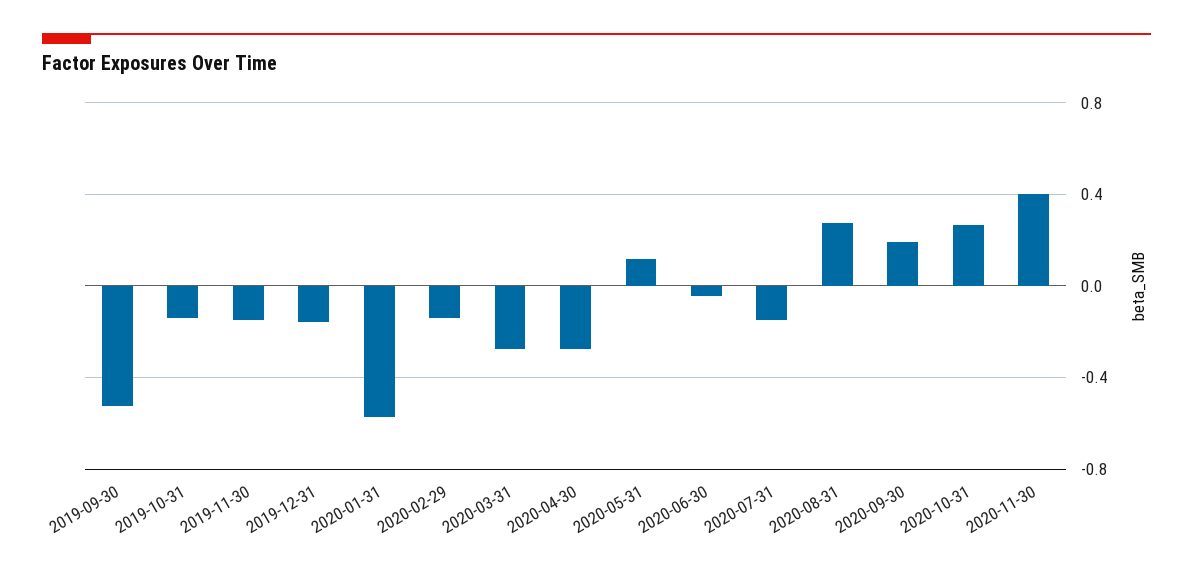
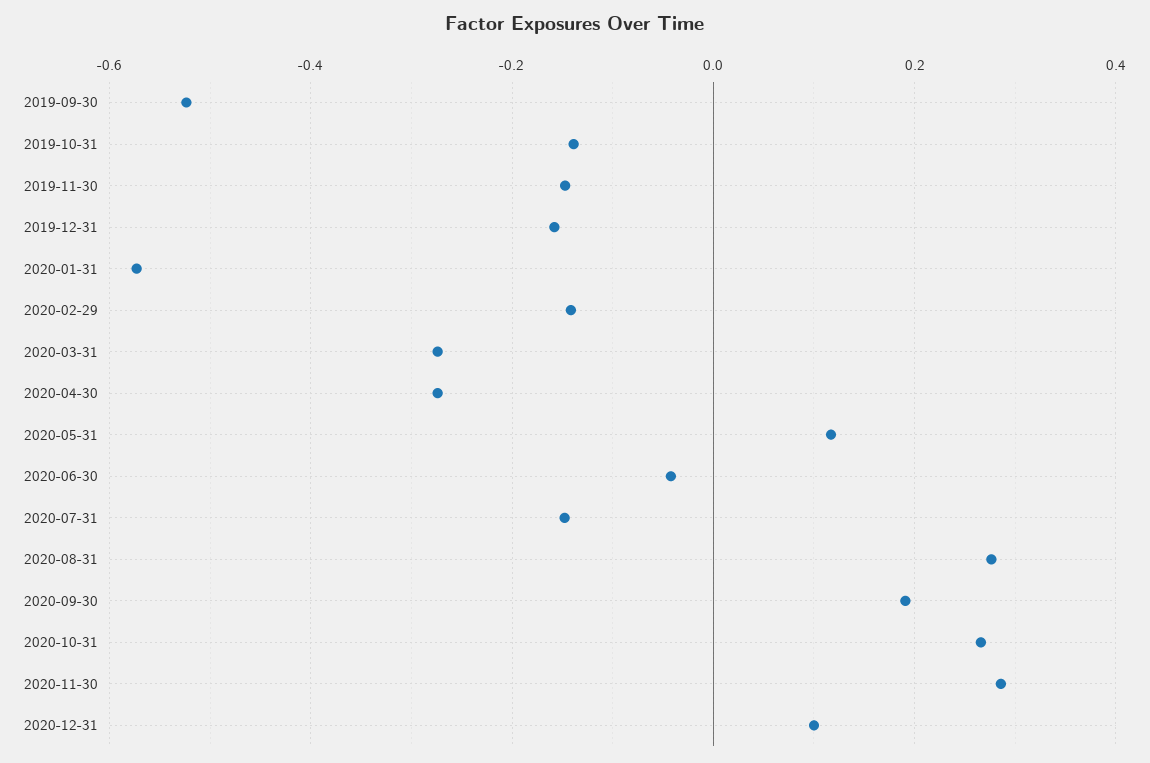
2020-11-30: 0.4 -> 0.28
2020-12-31: none -> 0.1

